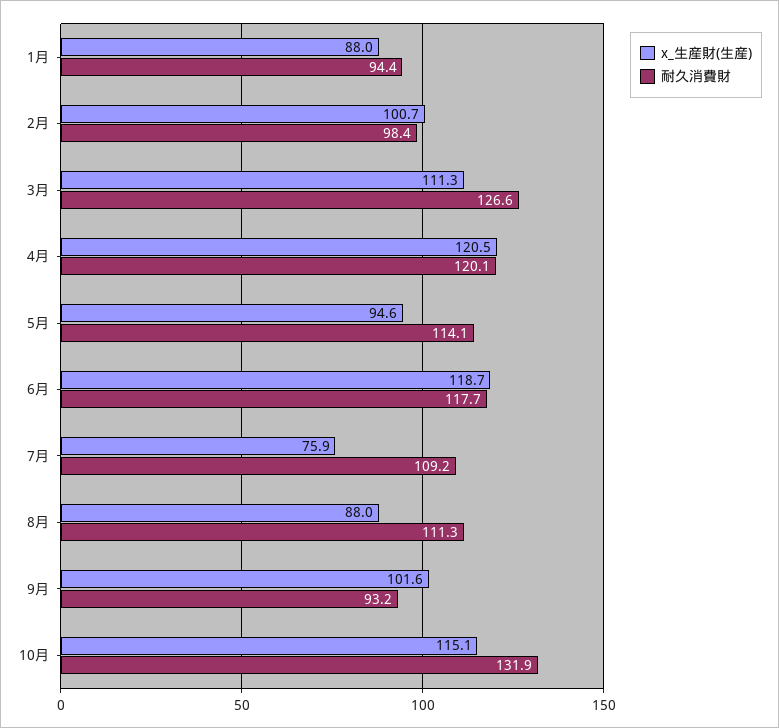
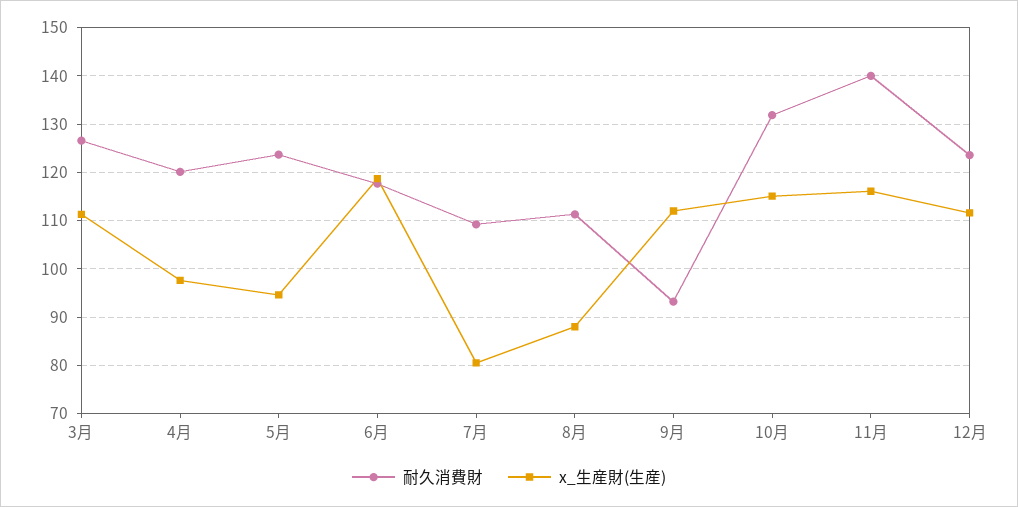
x_生産財(生産), 1月: 88 -> none
耐久消費財, 1月: 94.4 -> none
x_生産財(生産), 2月: 100.7 -> none
耐久消費財, 2月: 98.4 -> none
x_生産財(生産), 4月: 120.5 -> 98
耐久消費財, 5月: 114.1 -> 124
x_生産財(生産), 7月: 75.9 -> 80
x_生産財(生産), 9月: 101.6 -> 112
耐久消費財, 11月: none -> 140
x_生産財(生産), 11月: none -> 116
耐久消費財, 12月: none -> 124
x_生産財(生産), 12月: none -> 112

